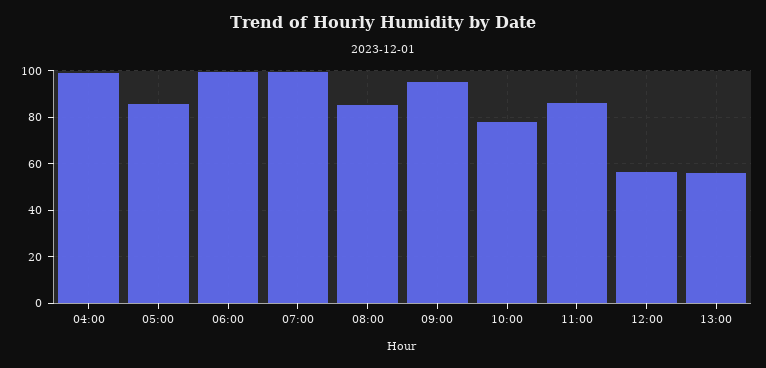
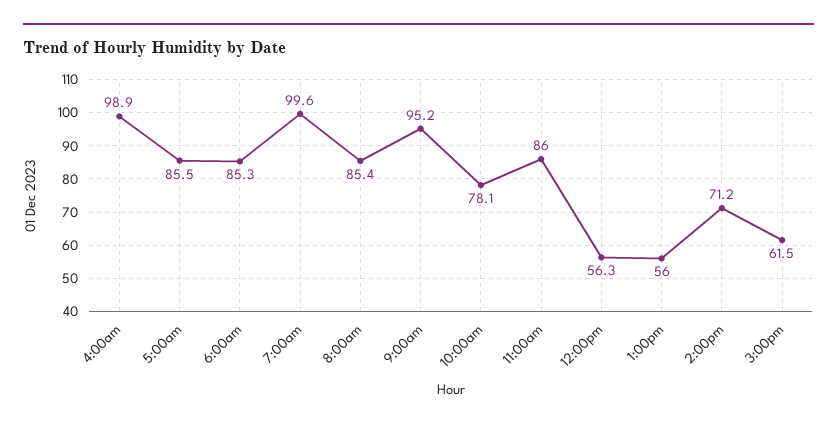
06:00: 100 -> 85.3
2:00pm: none -> 71.2
3:00pm: none -> 61.5

